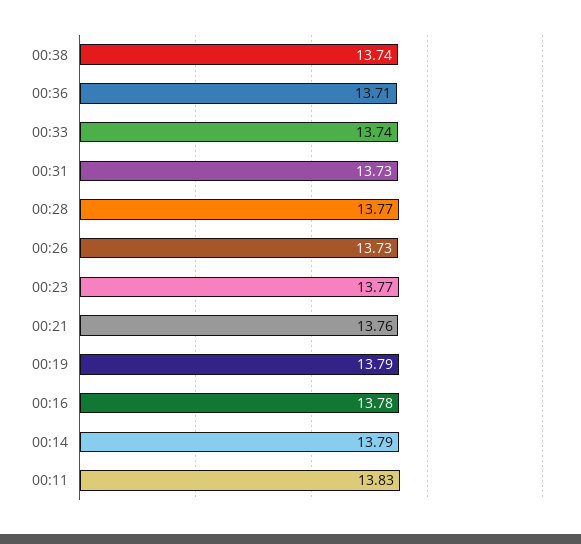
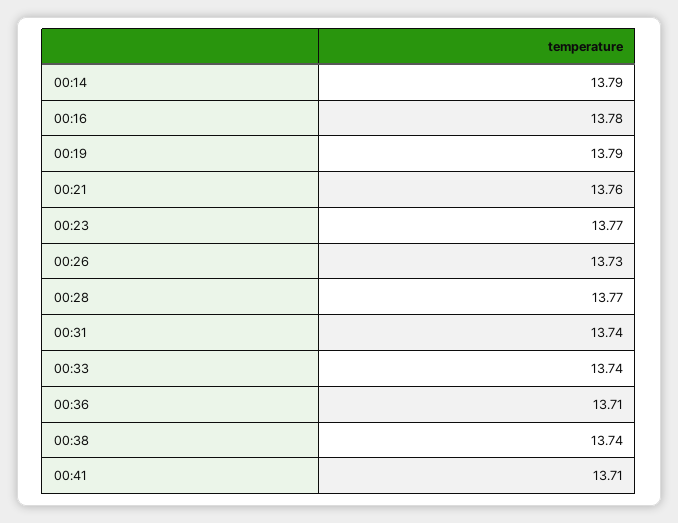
00:31: 13.73 -> 13.74
00:11: 13.83 -> none
00:41: none -> 13.71

